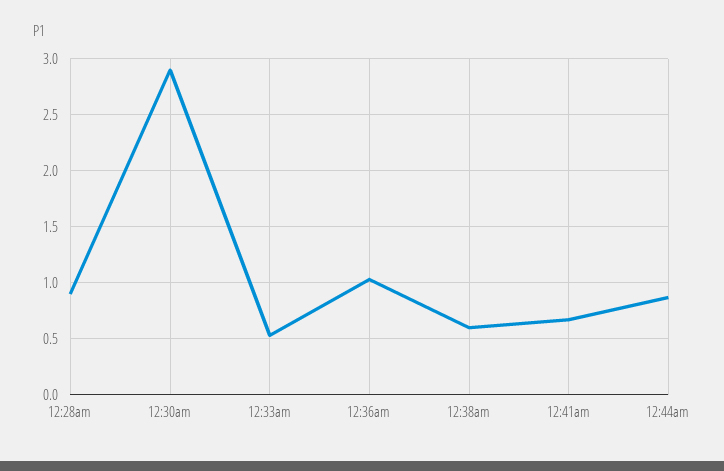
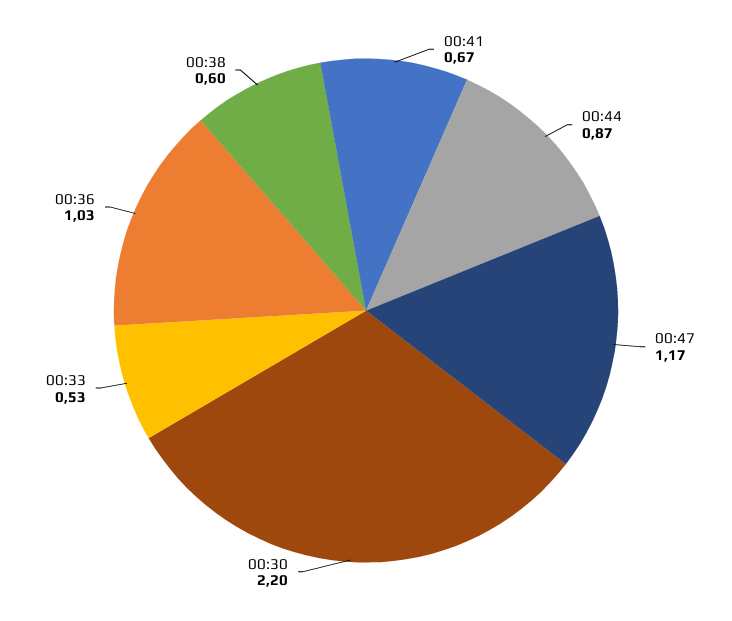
12:28am: 0.9 -> none
12:30am: 2.9 -> 2.2
00:47: none -> 1.17

